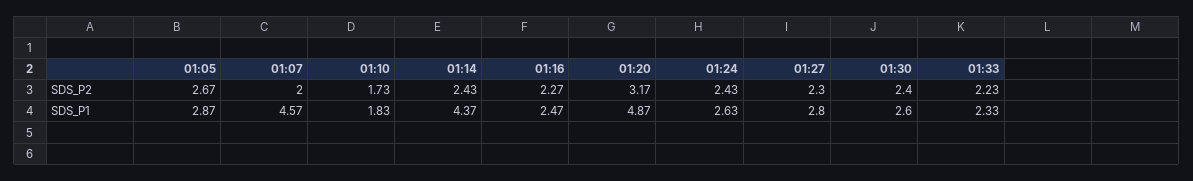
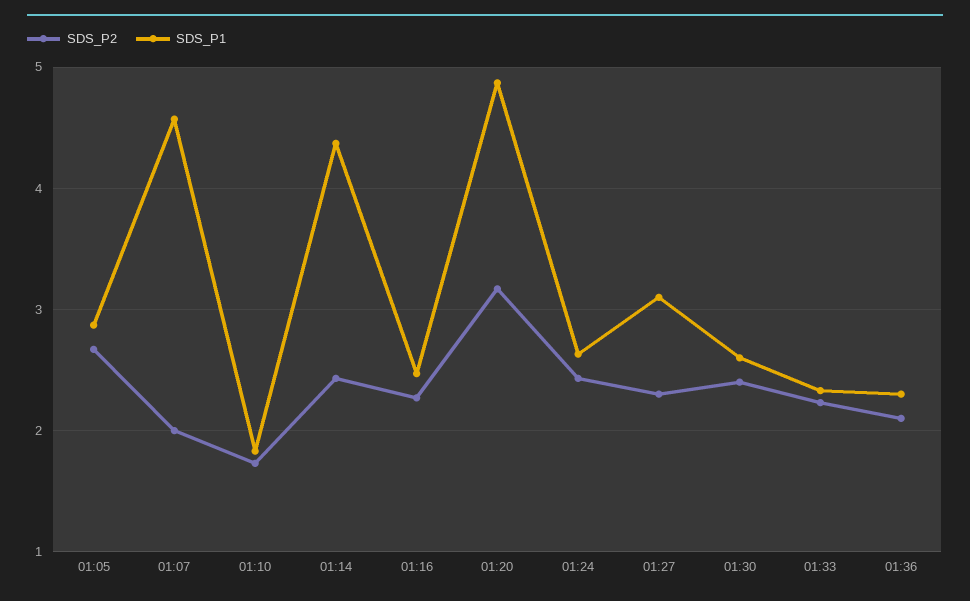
SDS_P1, 01:27: 2.8 -> 3.1
SDS_P2, 01:36: none -> 2.1
SDS_P1, 01:36: none -> 2.3

